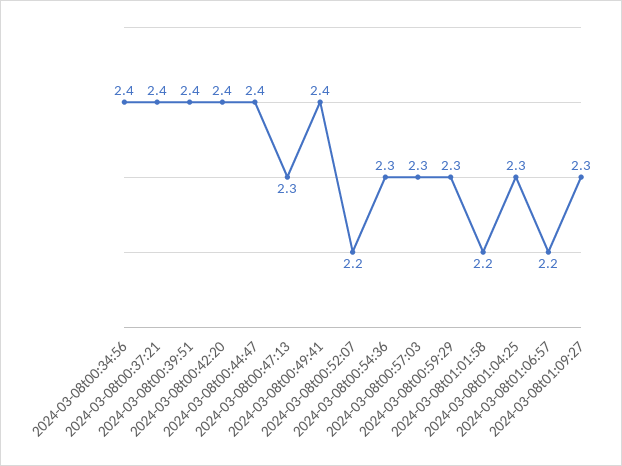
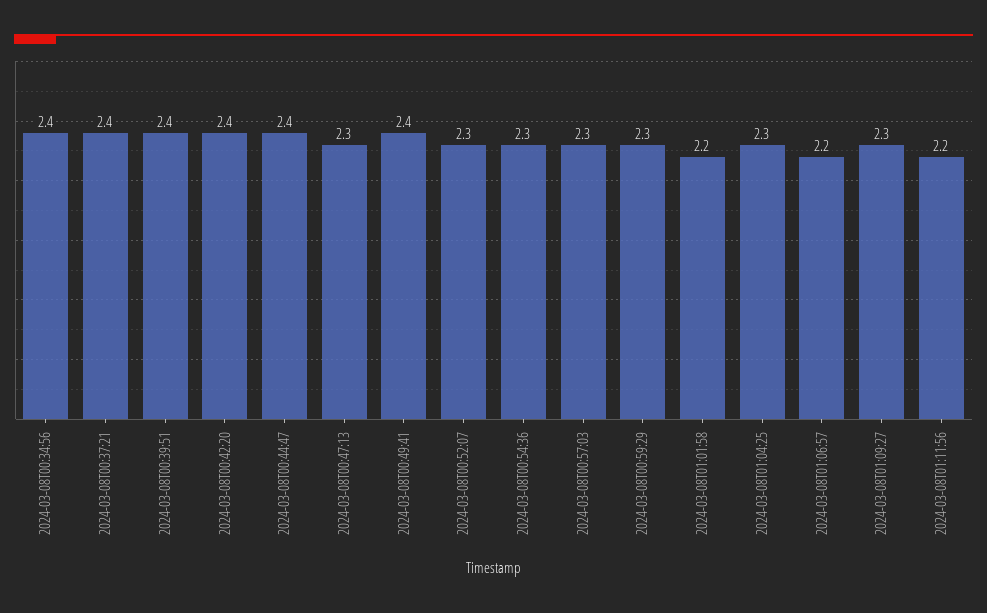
2024-03-08t00:52:07: 2.2 -> 2.3
2024-03-08T01:11:56: none -> 2.2

